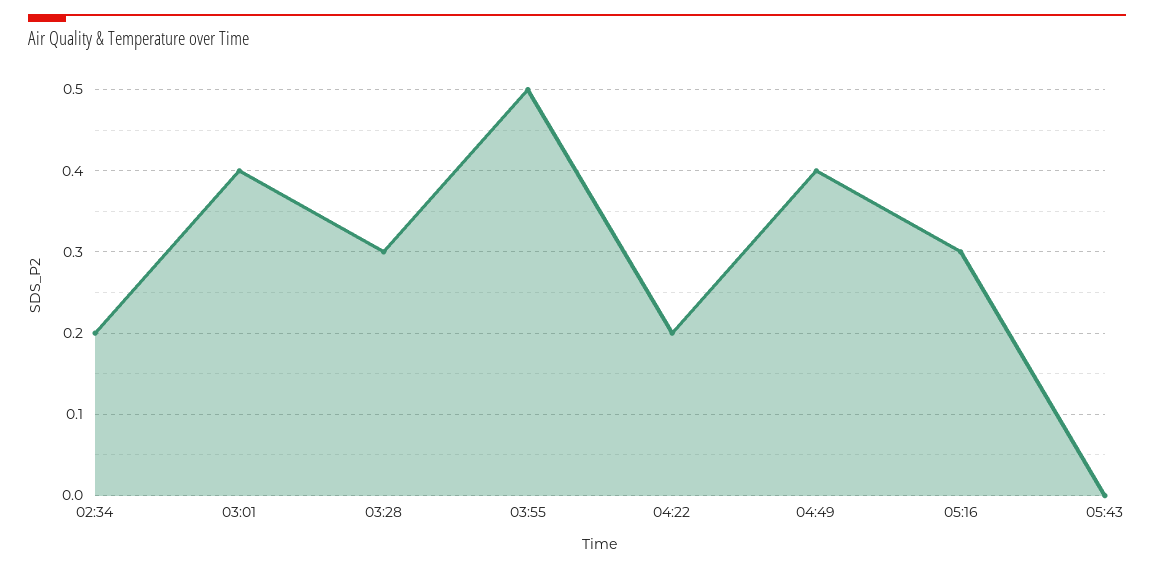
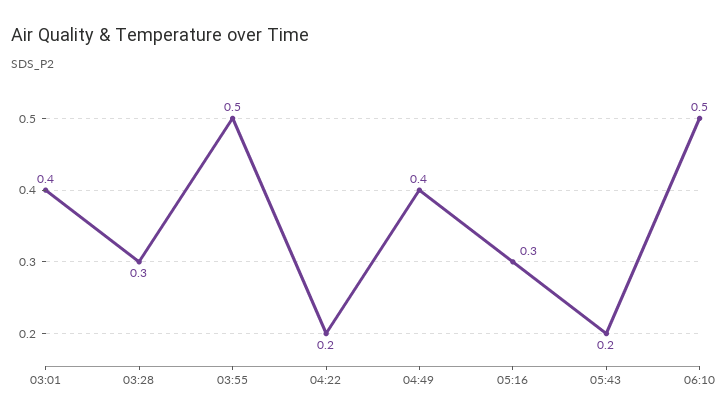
02:34: 0.2 -> none
05:43: 0 -> 0.2
06:10: none -> 0.5

